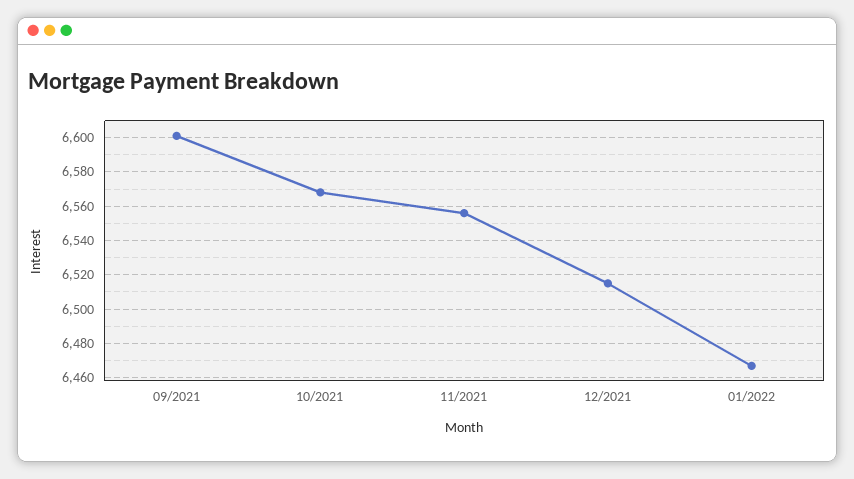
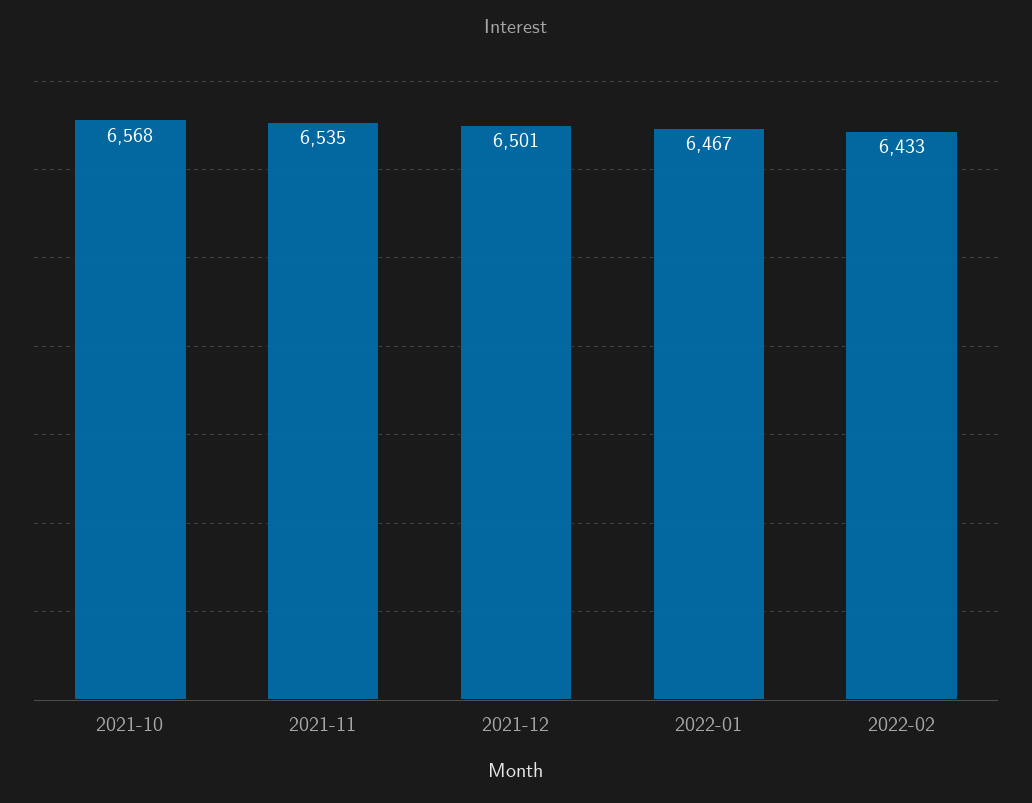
09/2021: 6600 -> none
11/2021: 6555 -> 6535
12/2021: 6515 -> 6501
2022-02: none -> 6433

